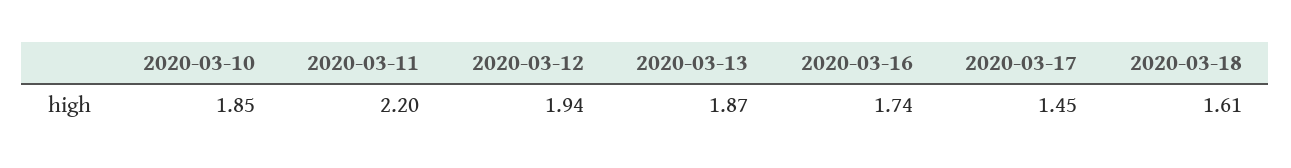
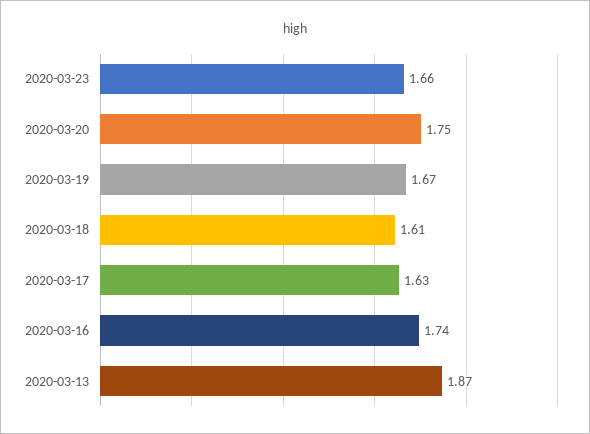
2020-03-10: 1.85 -> none
2020-03-11: 2.2 -> none
2020-03-12: 1.94 -> none
2020-03-17: 1.45 -> 1.63
2020-03-23: none -> 1.66
2020-03-20: none -> 1.75
2020-03-19: none -> 1.67

